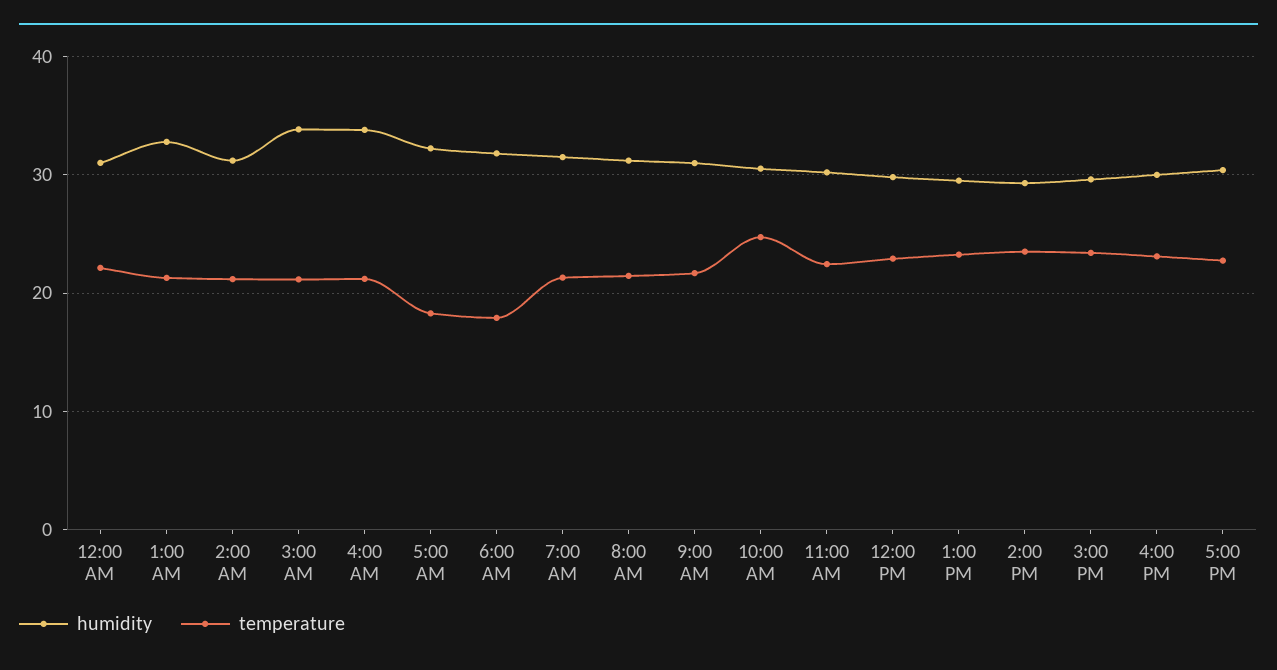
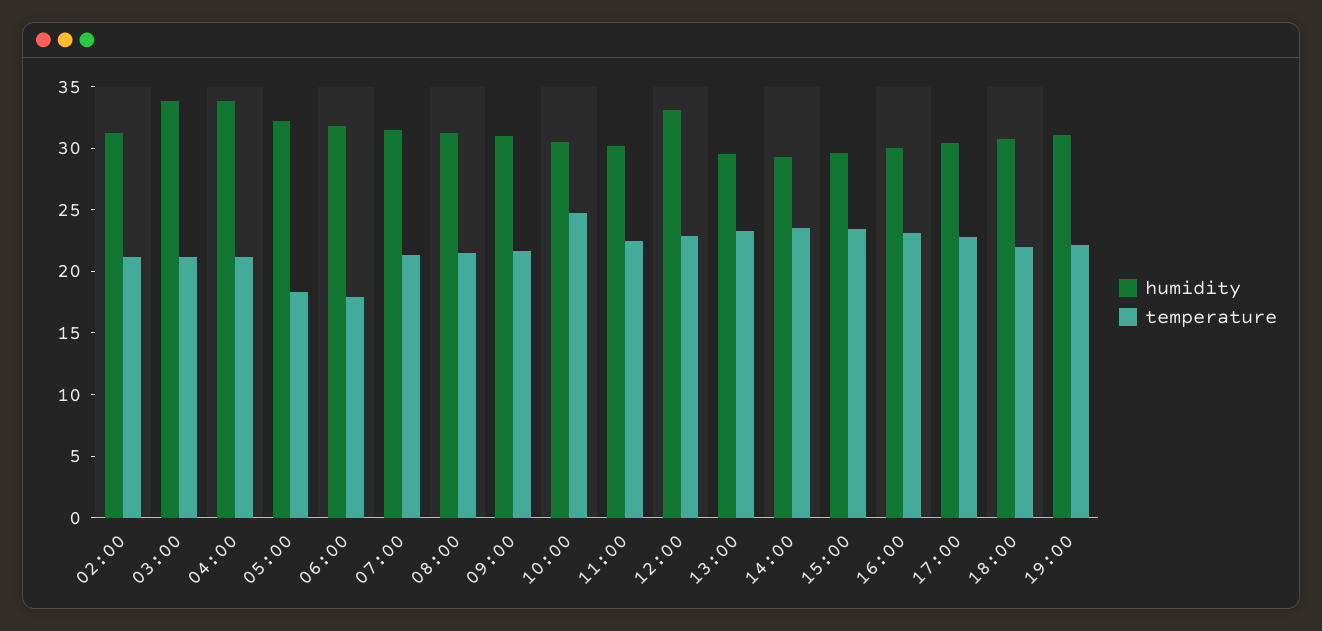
humidity, 12:00 AM: 31 -> none
temperature, 12:00 AM: 22 -> none
humidity, 1:00 AM: 33 -> none
temperature, 1:00 AM: 21 -> none
humidity, 12:00 PM: 30 -> 33
humidity, 18:00: none -> 31
temperature, 18:00: none -> 22
humidity, 19:00: none -> 31
temperature, 19:00: none -> 22

